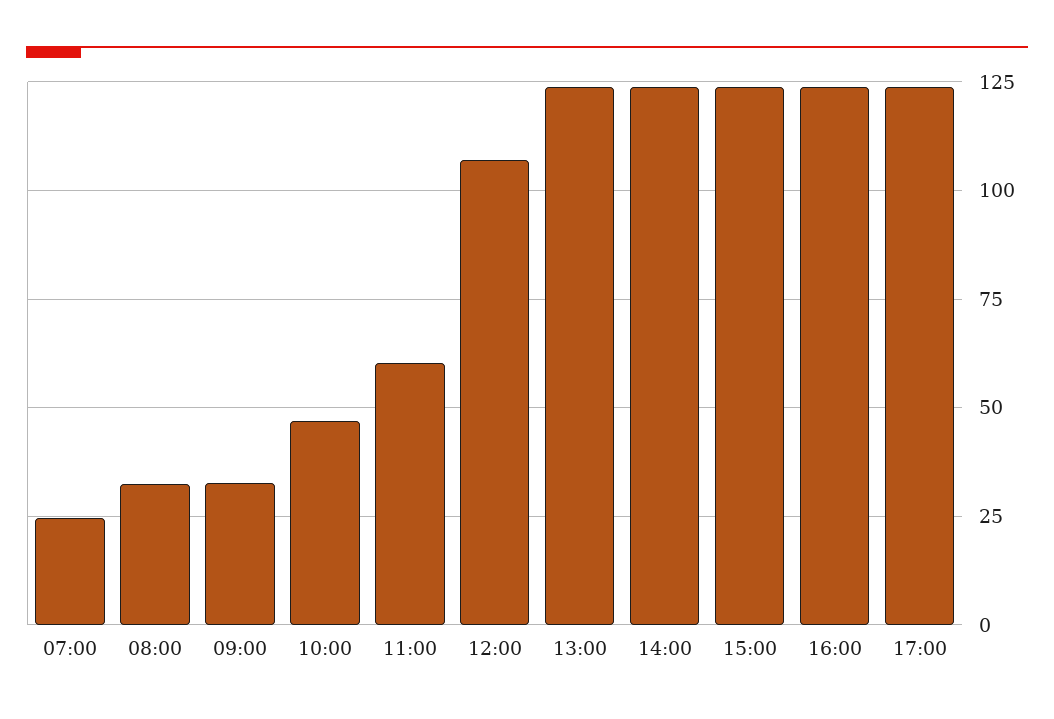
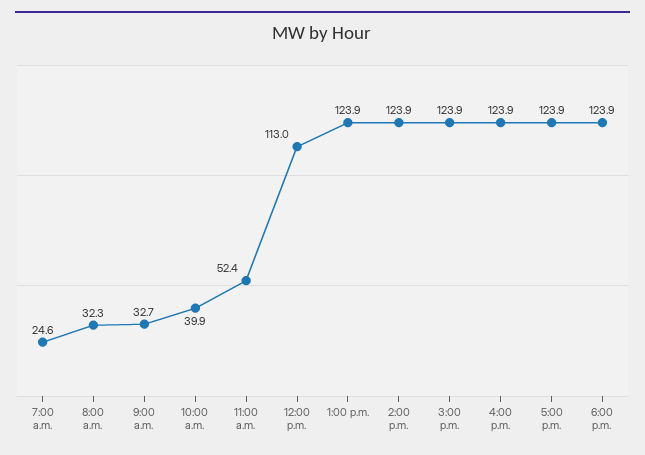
10:00: 47.5 -> 39.9
11:00: 60 -> 52.4
12:00: 107.5 -> 113
6:00 p.m.: none -> 123.9

